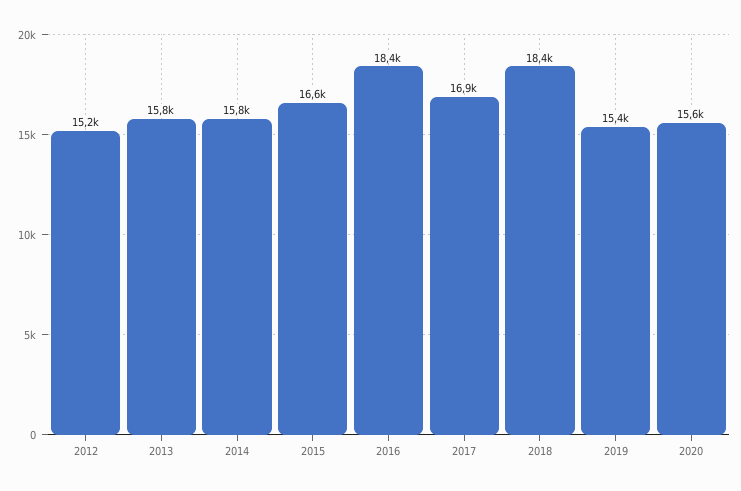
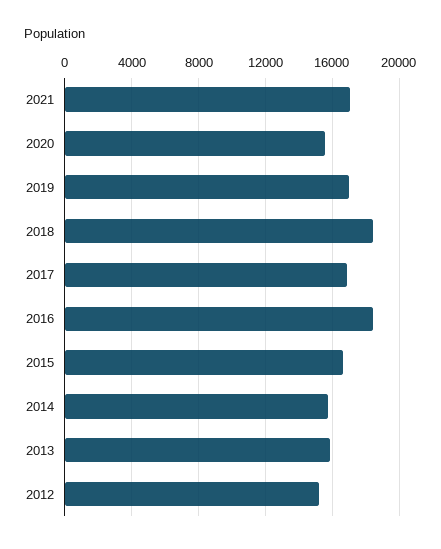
2019: 15400 -> 17000
2021: none -> 17000

